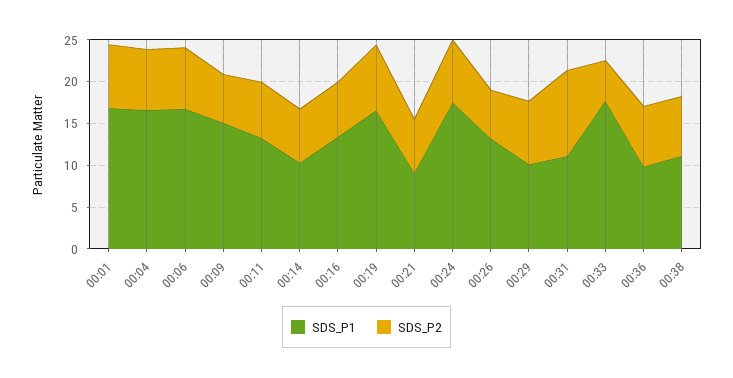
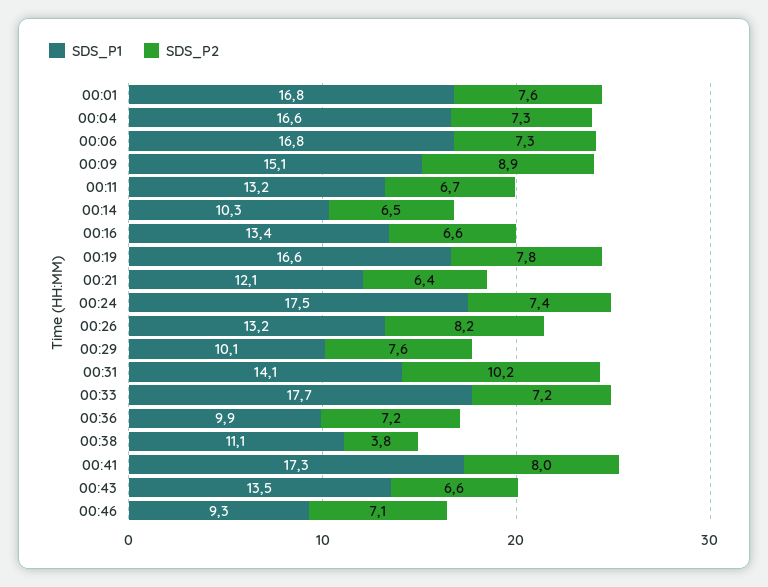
SDS_P2, 00:09: 6 -> 8.9
SDS_P1, 00:21: 9 -> 12.1
SDS_P2, 00:26: 6 -> 8.2
SDS_P1, 00:31: 11 -> 14.1
SDS_P2, 00:33: 5 -> 7.2
SDS_P2, 00:38: 7 -> 3.8
SDS_P1, 00:41: none -> 17.3
SDS_P2, 00:41: none -> 8
SDS_P1, 00:43: none -> 13.5
SDS_P2, 00:43: none -> 6.6
SDS_P1, 00:46: none -> 9.3
SDS_P2, 00:46: none -> 7.1

